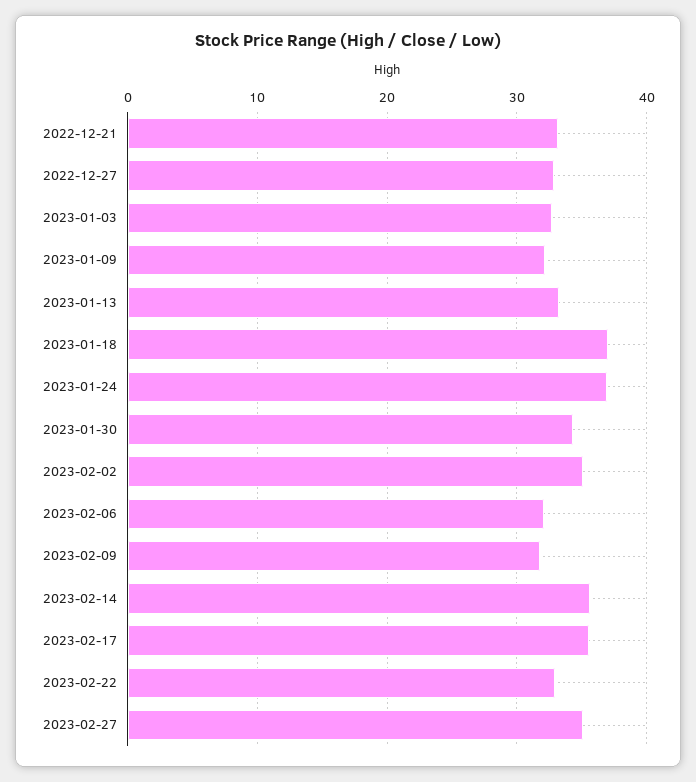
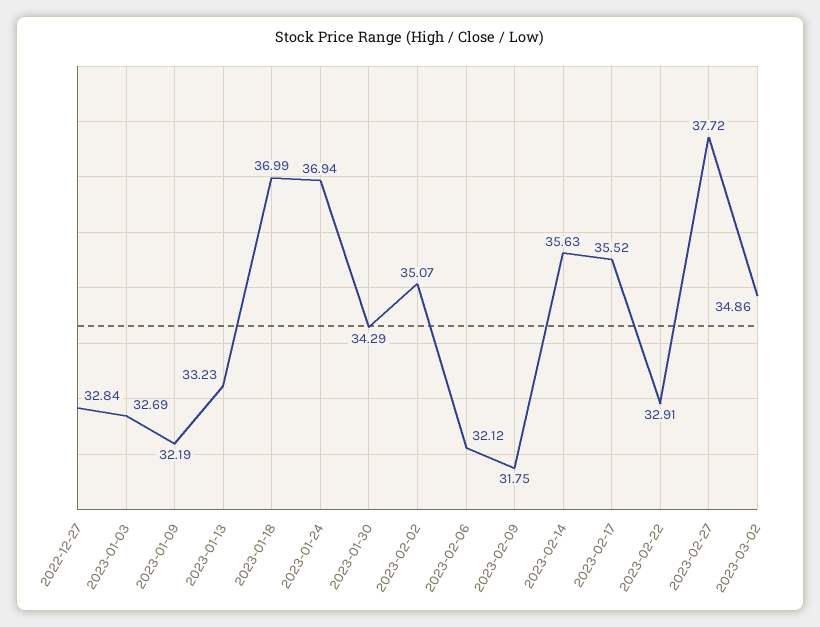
2022-12-21: 33 -> none
2023-02-27: 35 -> 37.72
2023-03-02: none -> 34.86

